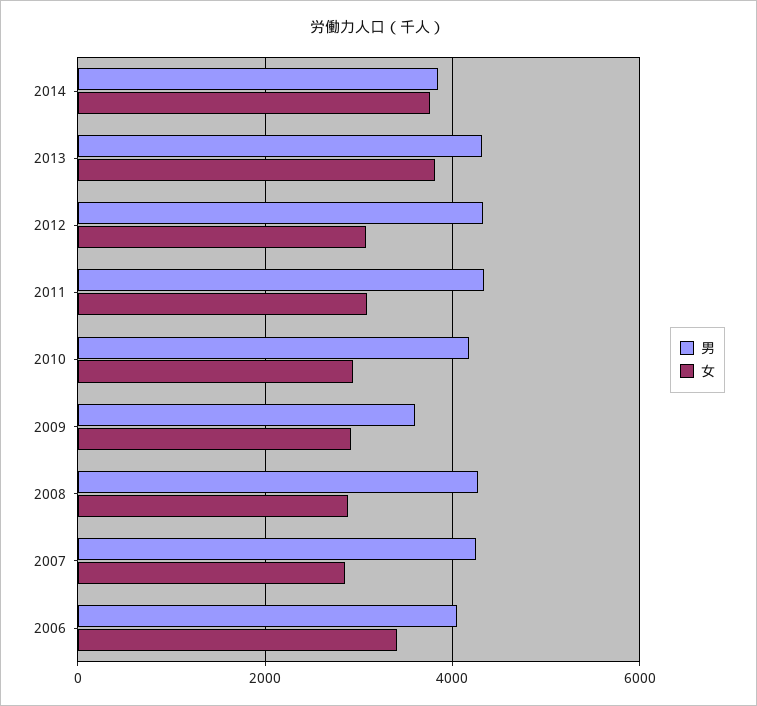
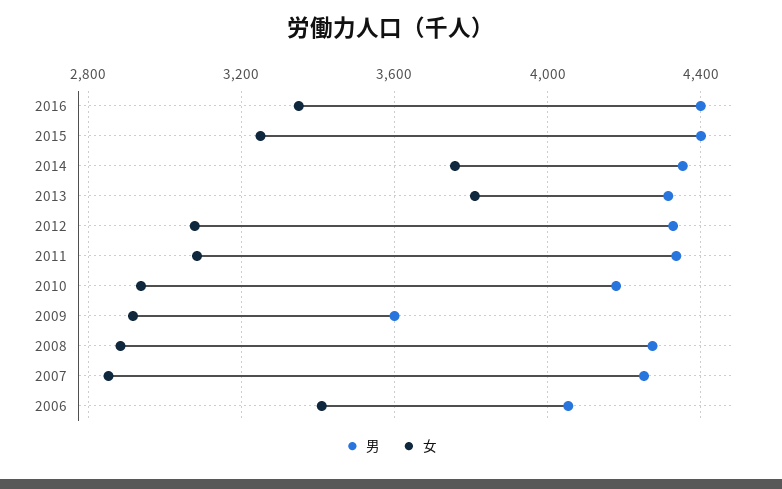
男, 2014: 3800 -> 4350
男, 2016: none -> 4400
女, 2016: none -> 3350
男, 2015: none -> 4400
女, 2015: none -> 3250

